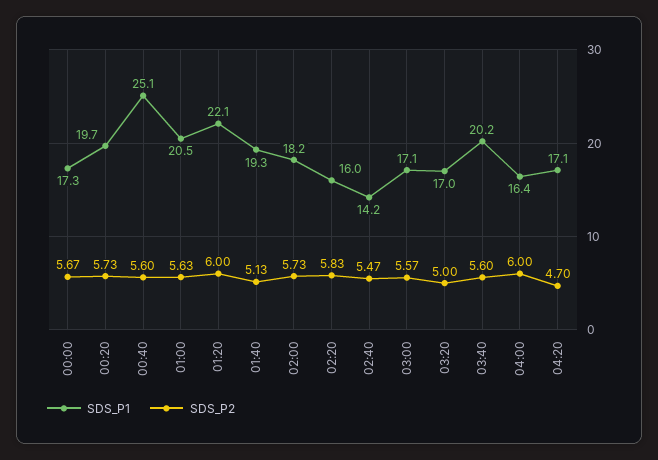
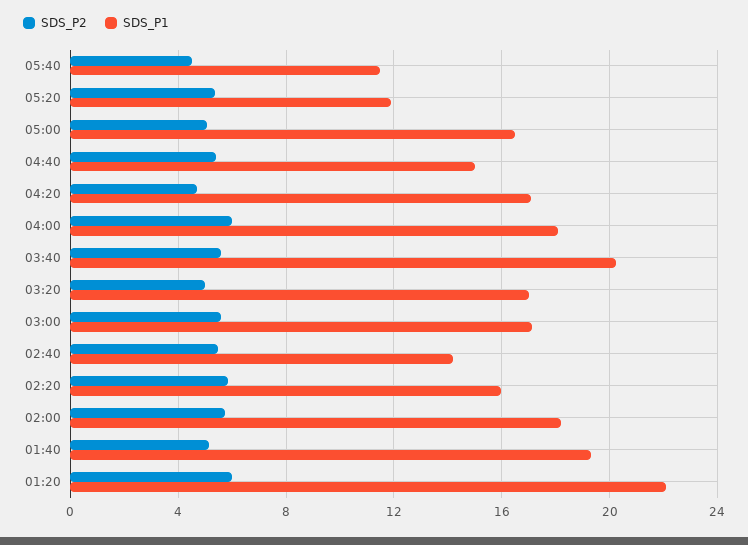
SDS_P1, 00:00: 17.3 -> none
SDS_P2, 00:00: 5.67 -> none
SDS_P1, 00:20: 19.7 -> none
SDS_P2, 00:20: 5.73 -> none
SDS_P1, 00:40: 25.1 -> none
SDS_P2, 00:40: 5.6 -> none
SDS_P1, 01:00: 20.5 -> none
SDS_P2, 01:00: 5.63 -> none
SDS_P1, 04:00: 16.4 -> 18
SDS_P2, 05:40: none -> 4.5
SDS_P1, 05:40: none -> 11.5
SDS_P2, 05:20: none -> 5.5
SDS_P1, 05:20: none -> 12
SDS_P2, 05:00: none -> 5
SDS_P1, 05:00: none -> 16.5
SDS_P2, 04:40: none -> 5.5
SDS_P1, 04:40: none -> 15

